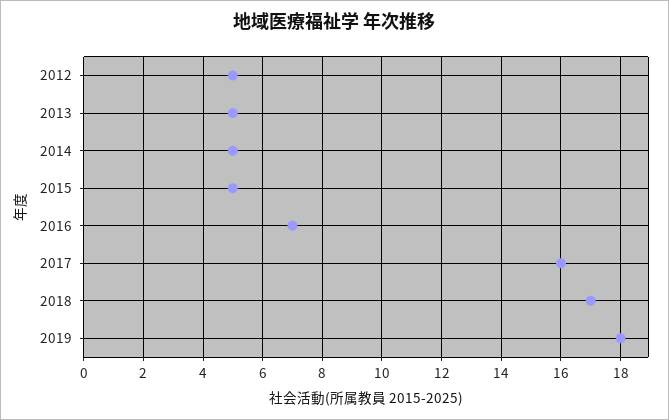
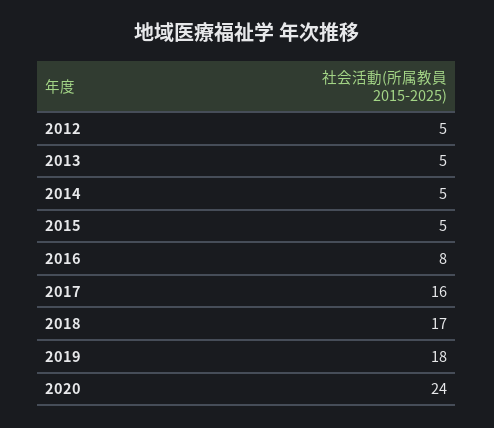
2016: 7 -> 8
2020: none -> 24

